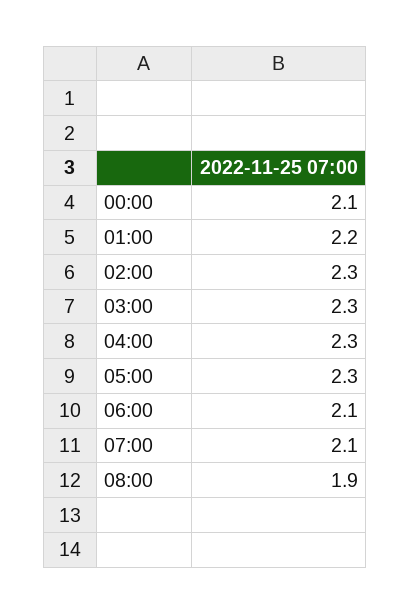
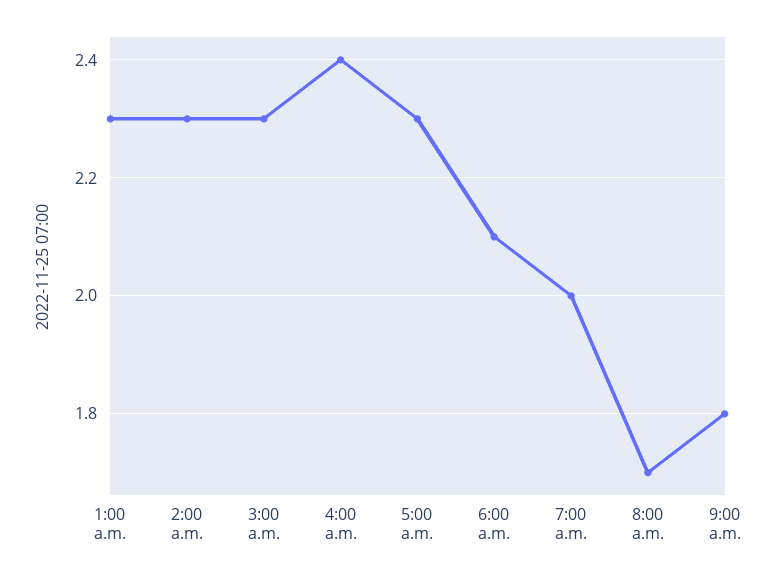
00:00: 2.1 -> none
01:00: 2.2 -> 2.3
04:00: 2.3 -> 2.4
07:00: 2.1 -> 2
08:00: 1.9 -> 1.7
9:00 a.m.: none -> 1.8

